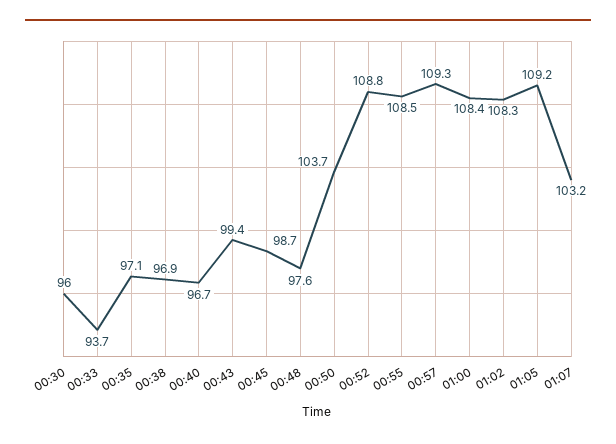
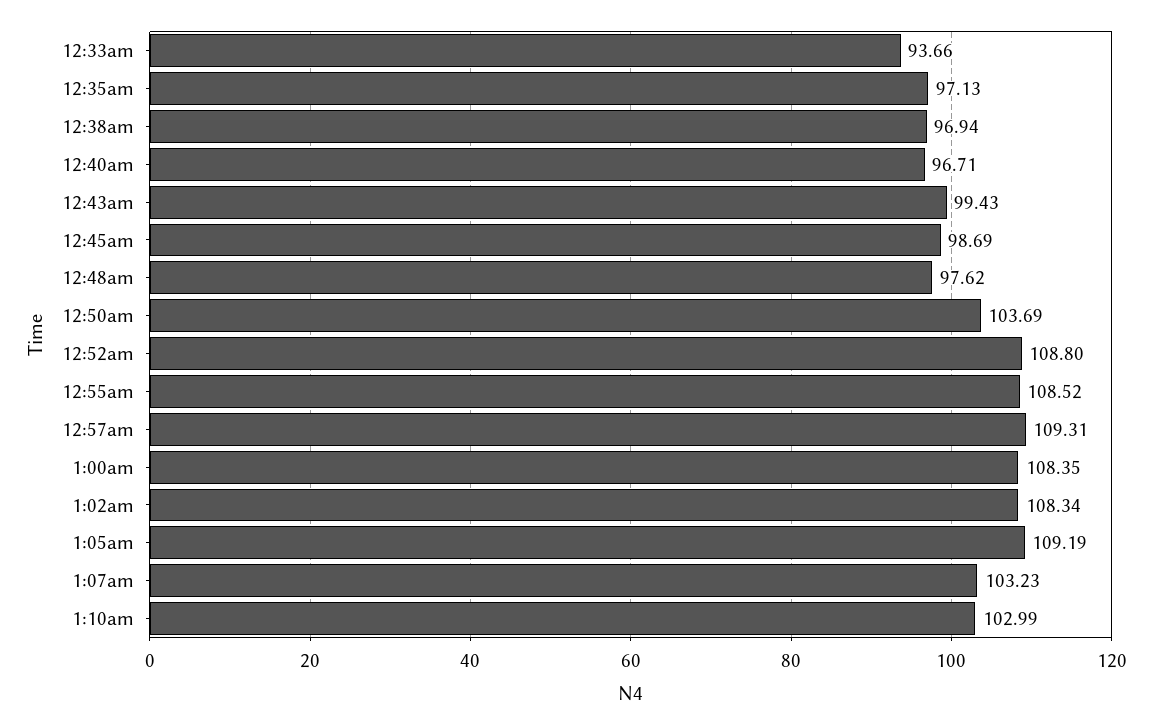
00:30: 96 -> none
1:10am: none -> 102.99

